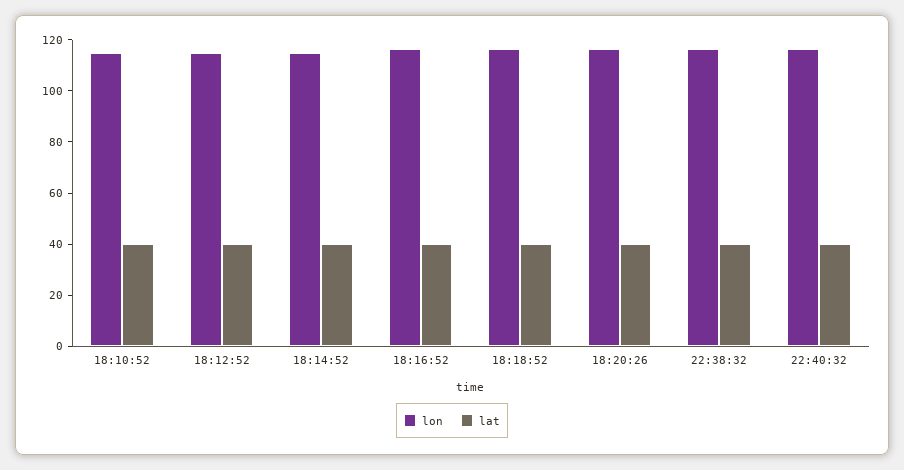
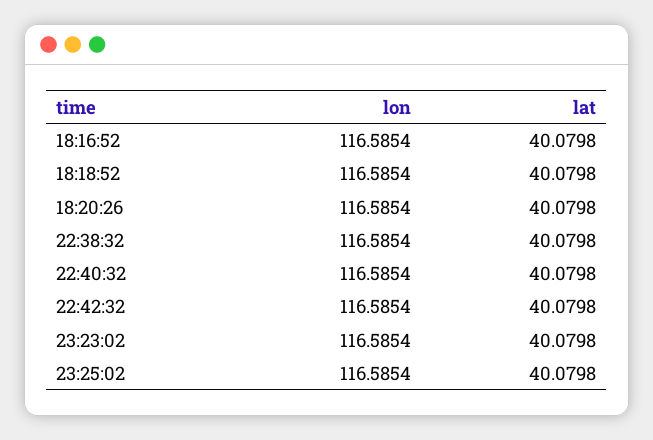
lon, 18:10:52: 115 -> none
lat, 18:10:52: 40 -> none
lon, 18:12:52: 115 -> none
lat, 18:12:52: 40 -> none
lon, 18:14:52: 115 -> none
lat, 18:14:52: 40 -> none
lon, 22:42:32: none -> 116.5854
lat, 22:42:32: none -> 40.0798
lon, 23:23:02: none -> 116.5854
lat, 23:23:02: none -> 40.0798
lon, 23:25:02: none -> 116.5854
lat, 23:25:02: none -> 40.0798

